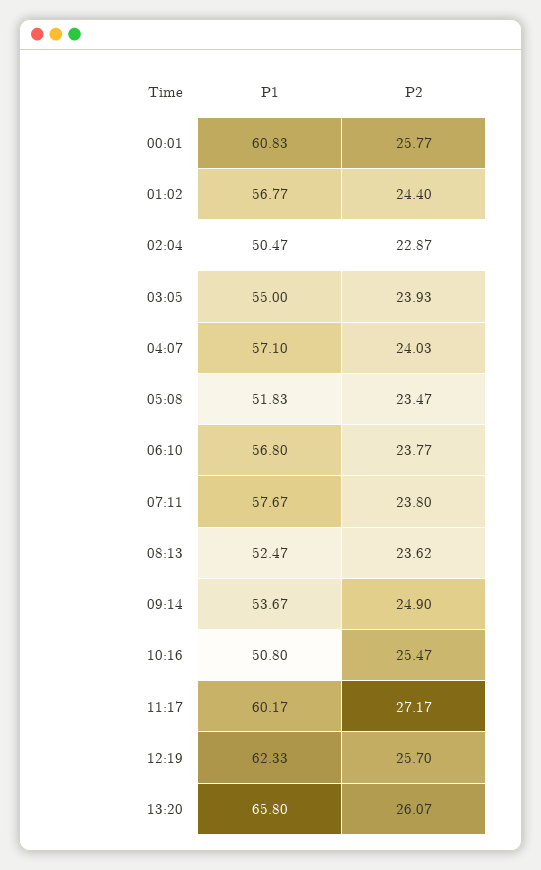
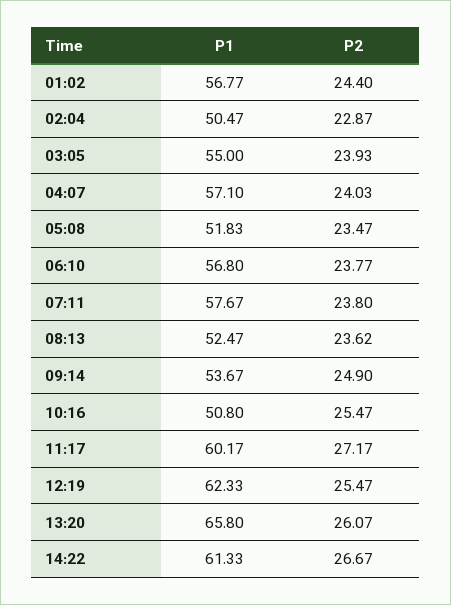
P1, 00:01: 60.83 -> none
P2, 00:01: 25.77 -> none
P2, 12:19: 25.7 -> 25.47
P1, 14:22: none -> 61.33
P2, 14:22: none -> 26.67

